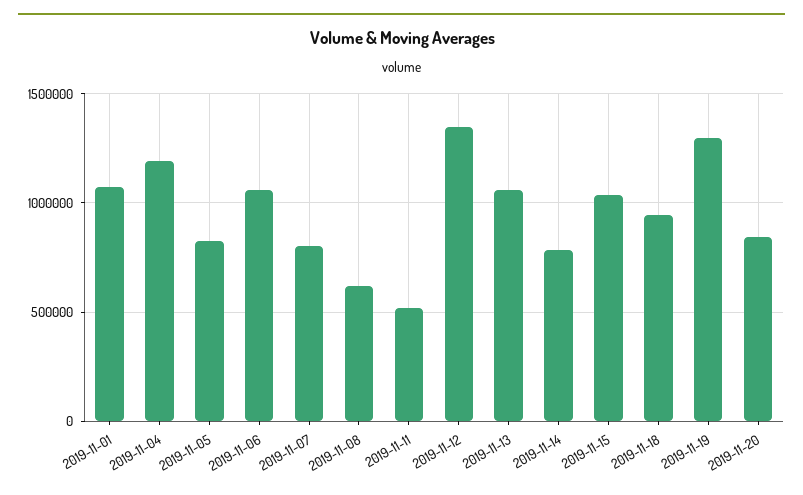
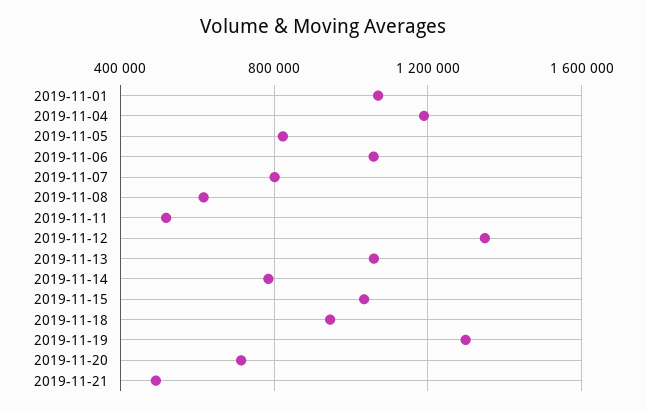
2019-11-20: 850000 -> 700000
2019-11-21: none -> 500000

